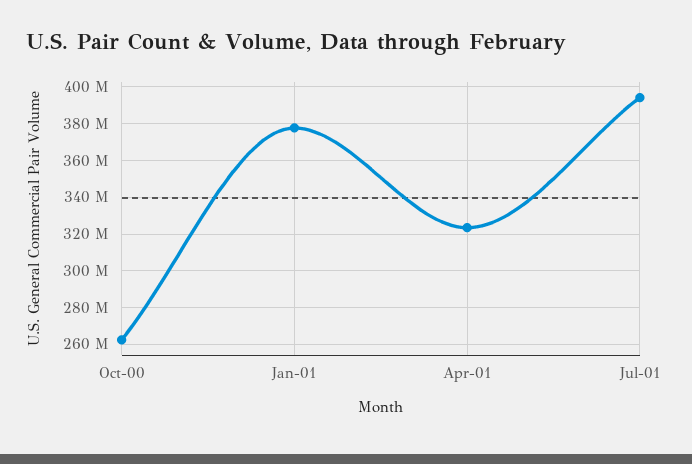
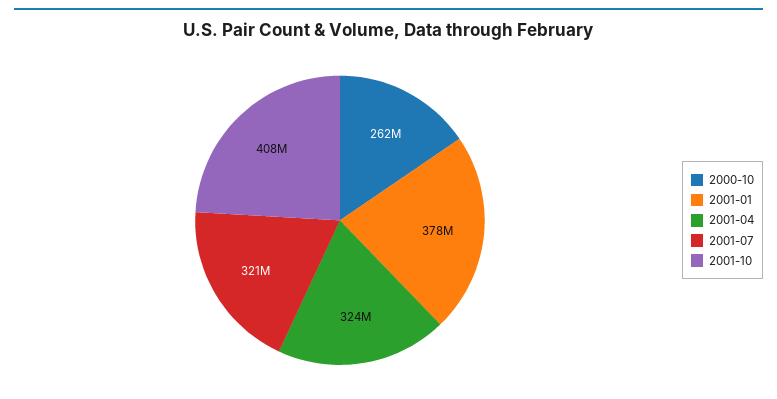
Jul-01: 395000000 -> 321000000
2001-10: none -> 408000000

